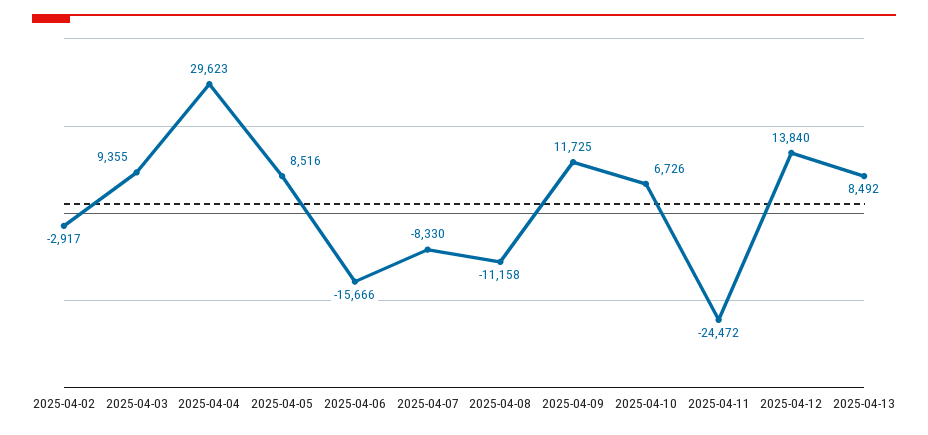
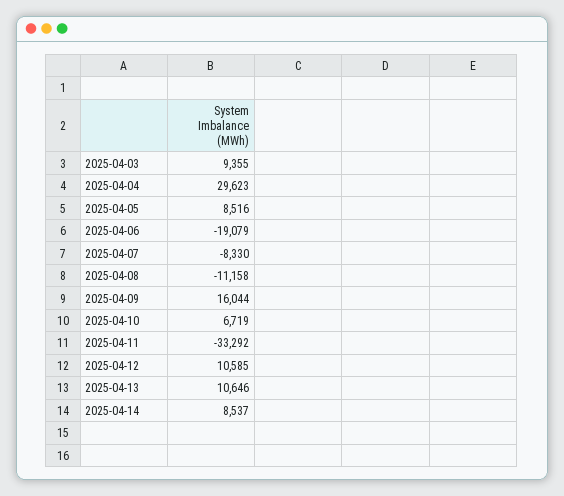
2025-04-02: -2917 -> none
2025-04-06: -15666 -> -19079
2025-04-09: 11725 -> 16044
2025-04-10: 6726 -> 6719
2025-04-11: -24472 -> -33292
2025-04-12: 13840 -> 10585
2025-04-13: 8492 -> 10646
2025-04-14: none -> 8537

